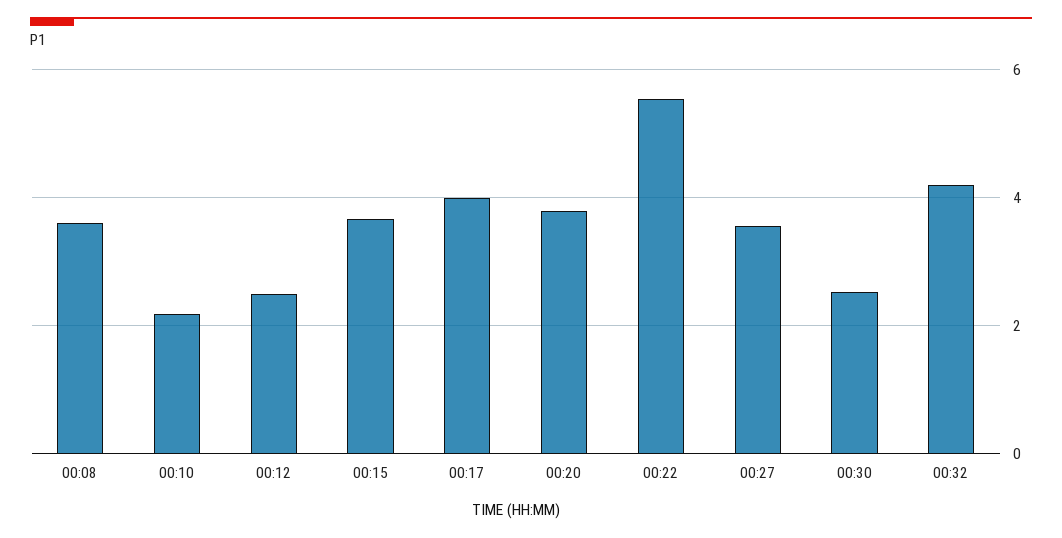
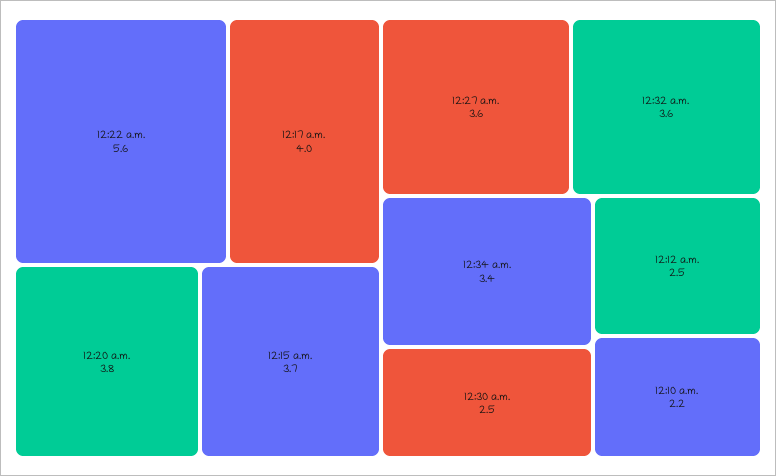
00:08: 3.6 -> none
00:32: 4.2 -> 3.6
12:34 a.m.: none -> 3.4

